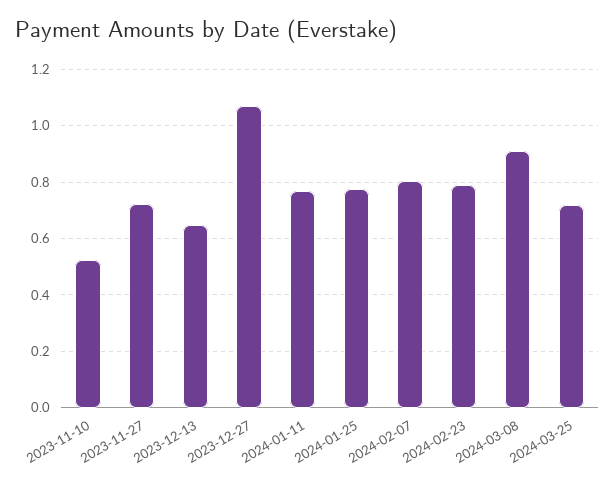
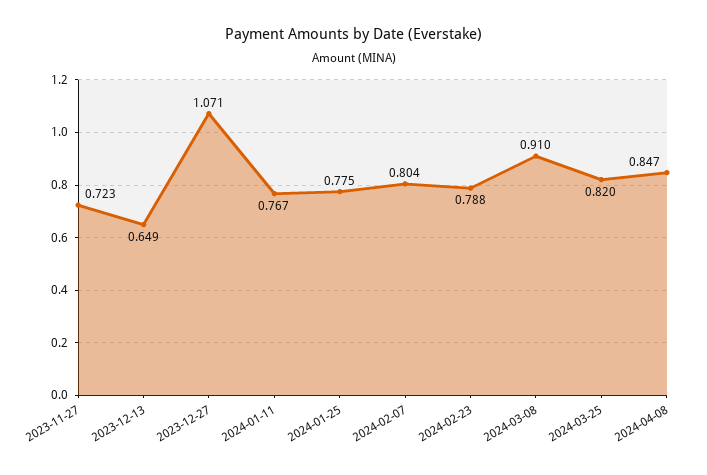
2023-11-10: 0.525 -> none
2024-03-25: 0.725 -> 0.82
2024-04-08: none -> 0.847

